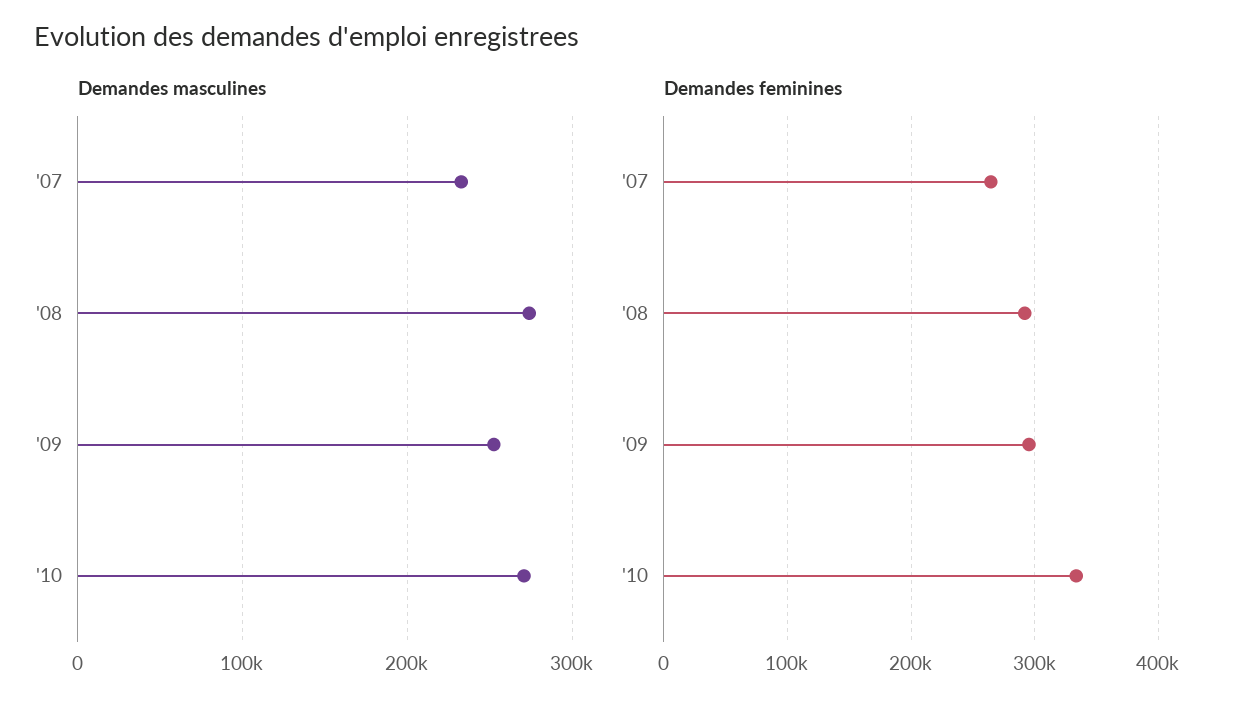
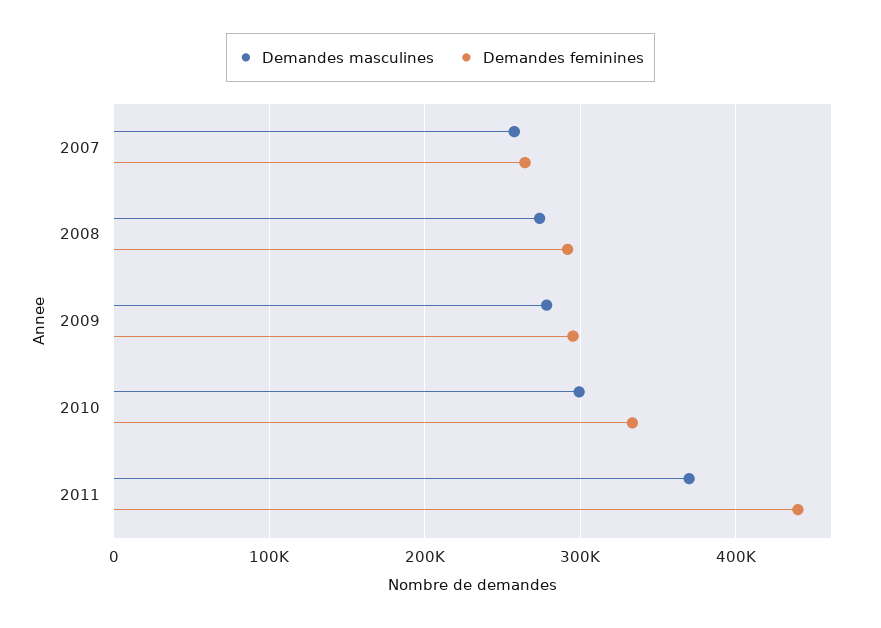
Demandes masculines, '07: 230000 -> 260000
Demandes masculines, '09: 250000 -> 280000
Demandes masculines, '10: 270000 -> 300000
Demandes masculines, 2011: none -> 370000
Demandes feminines, 2011: none -> 440000

